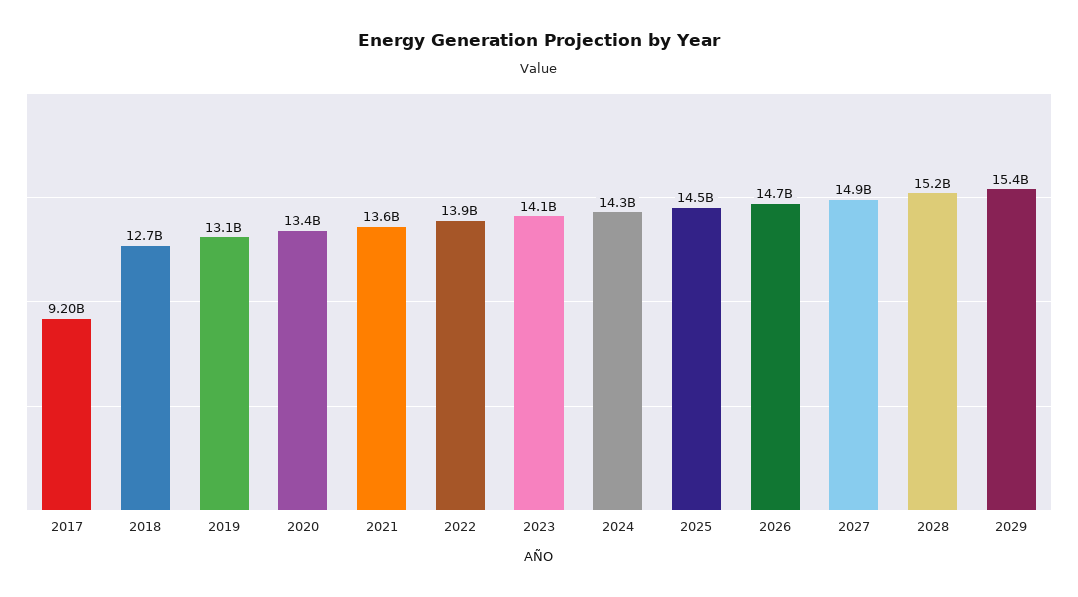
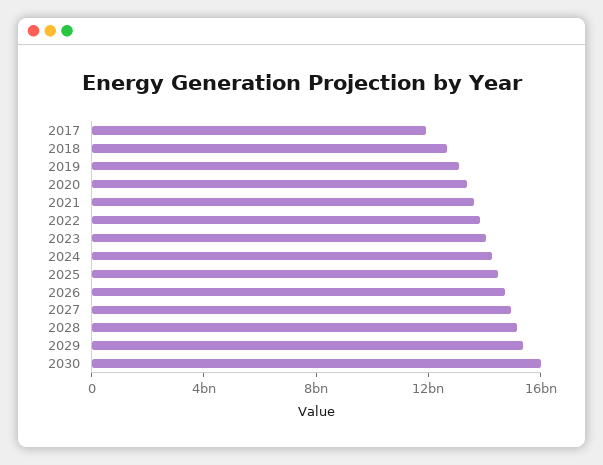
2017: 9200000000 -> 12000000000
2030: none -> 16000000000

